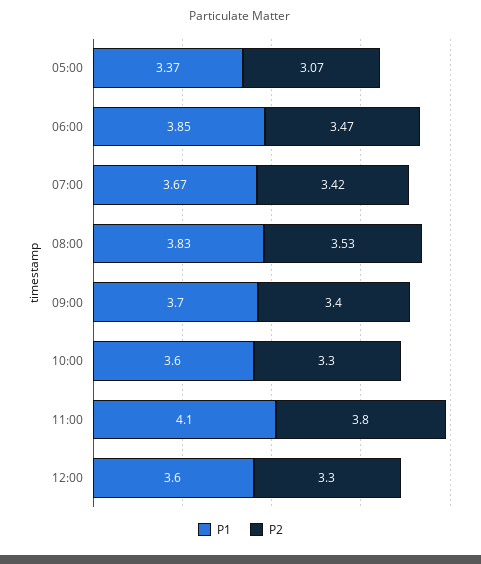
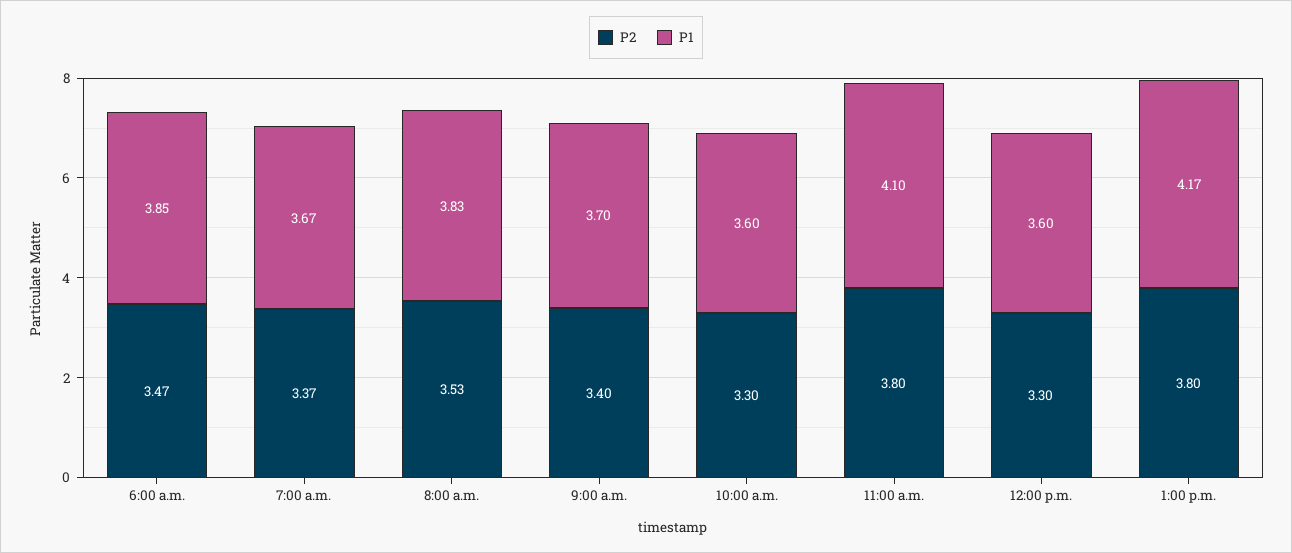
P1, 05:00: 3.37 -> none
P2, 05:00: 3.07 -> none
P2, 07:00: 3.42 -> 3.37
P2, 1:00 p.m.: none -> 3.8
P1, 1:00 p.m.: none -> 4.17

